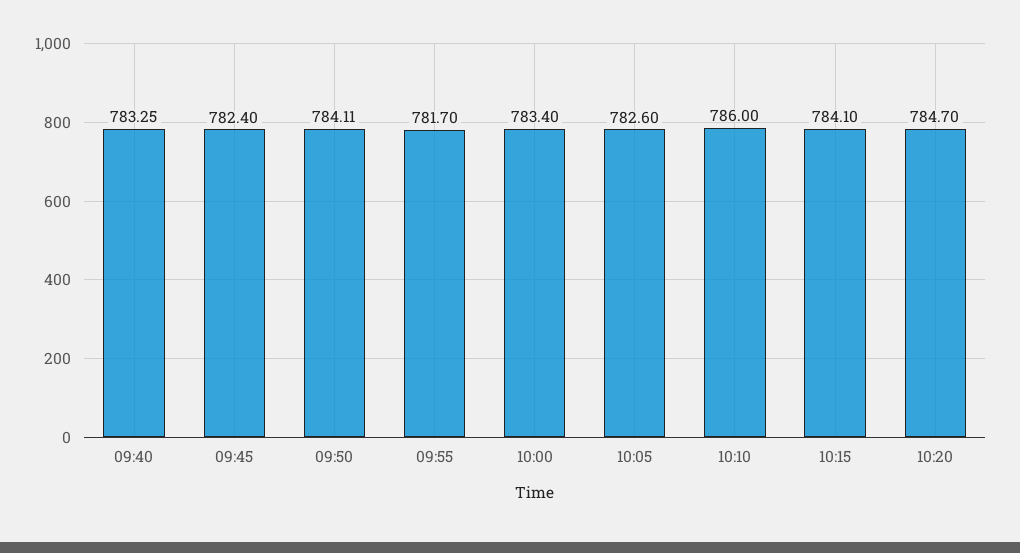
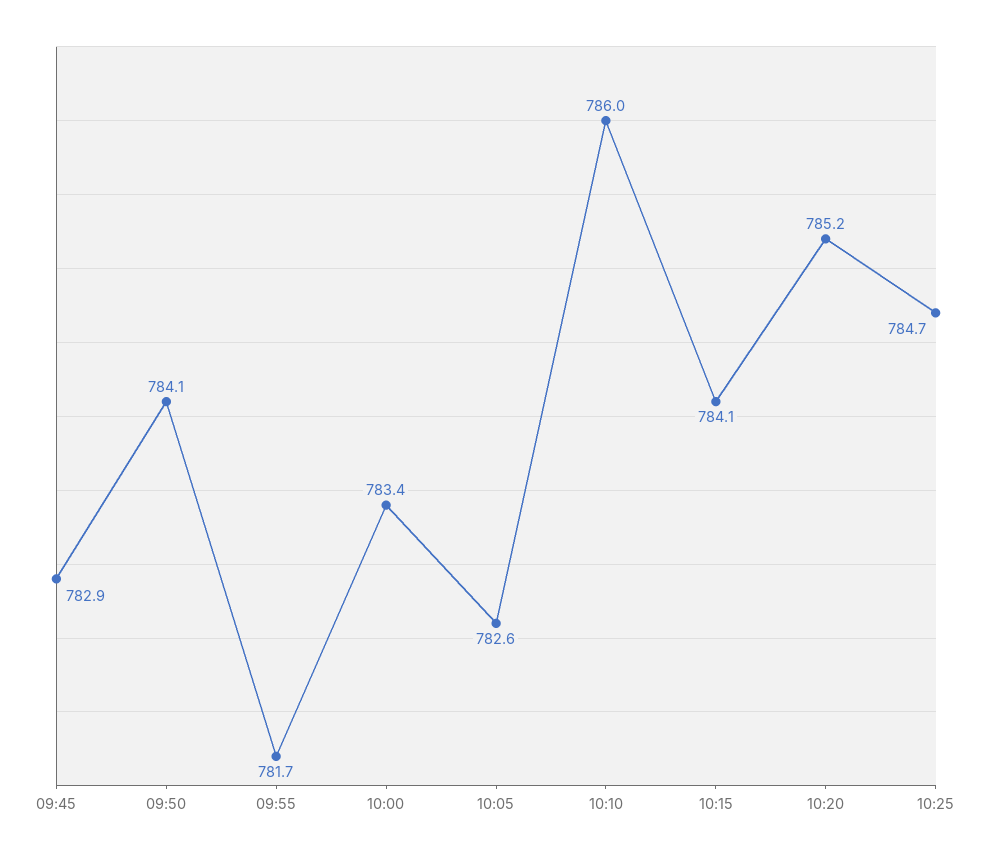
09:40: 783.25 -> none
09:45: 782.4 -> 782.9
10:20: 784.7 -> 785.2
10:25: none -> 784.7

